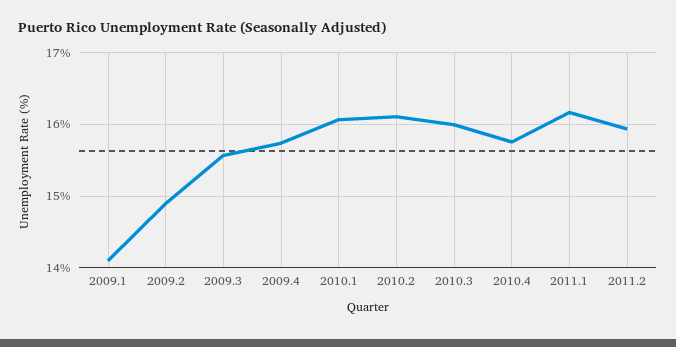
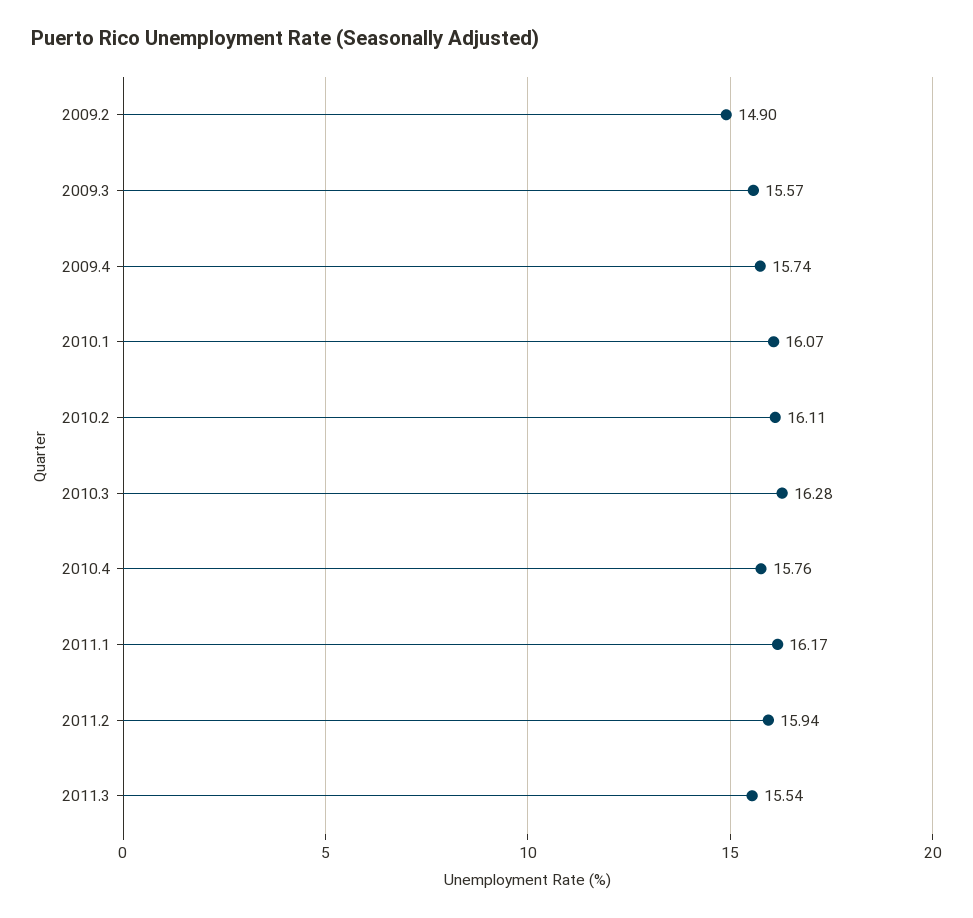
2009.1: 14.1 -> none
2010.3: 16 -> 16.28
2011.3: none -> 15.54

